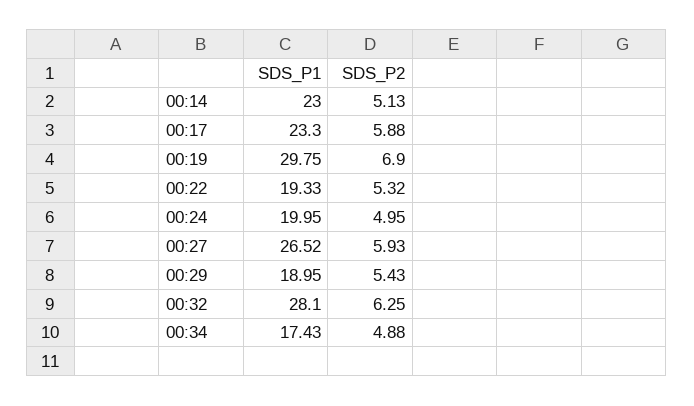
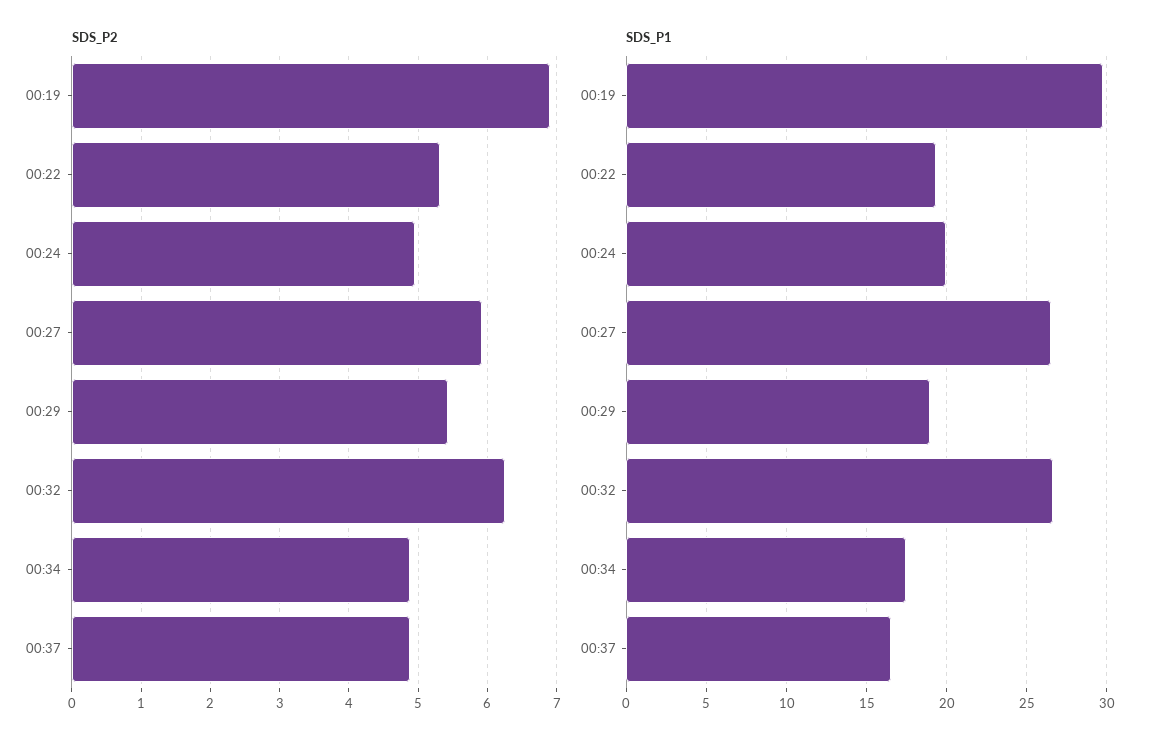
SDS_P1, 00:14: 23 -> none
SDS_P2, 00:14: 5.13 -> none
SDS_P1, 00:17: 23.3 -> none
SDS_P2, 00:17: 5.88 -> none
SDS_P1, 00:32: 28.1 -> 26.5
SDS_P2, 00:37: none -> 4.9
SDS_P1, 00:37: none -> 16.5

